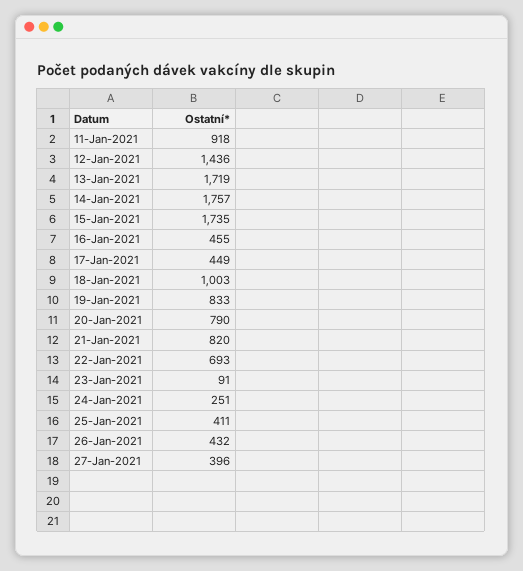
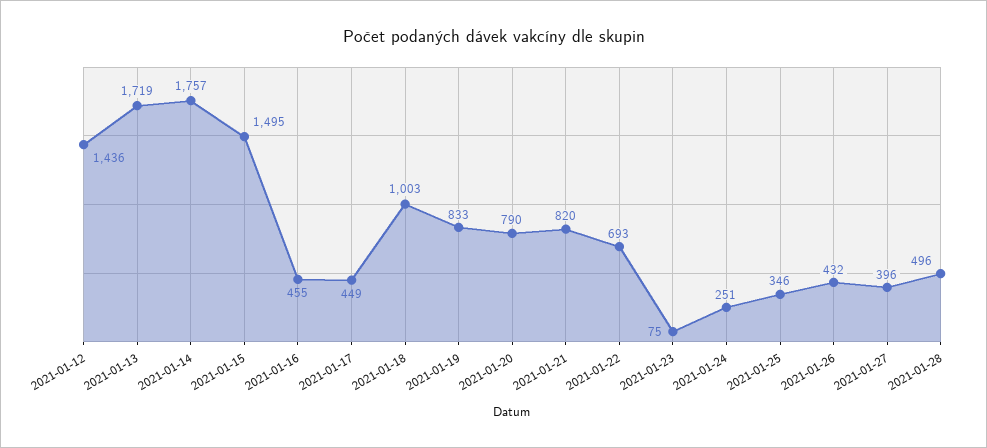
11-Jan-2021: 918 -> none
15-Jan-2021: 1735 -> 1495
23-Jan-2021: 91 -> 75
25-Jan-2021: 411 -> 346
2021-01-28: none -> 496

